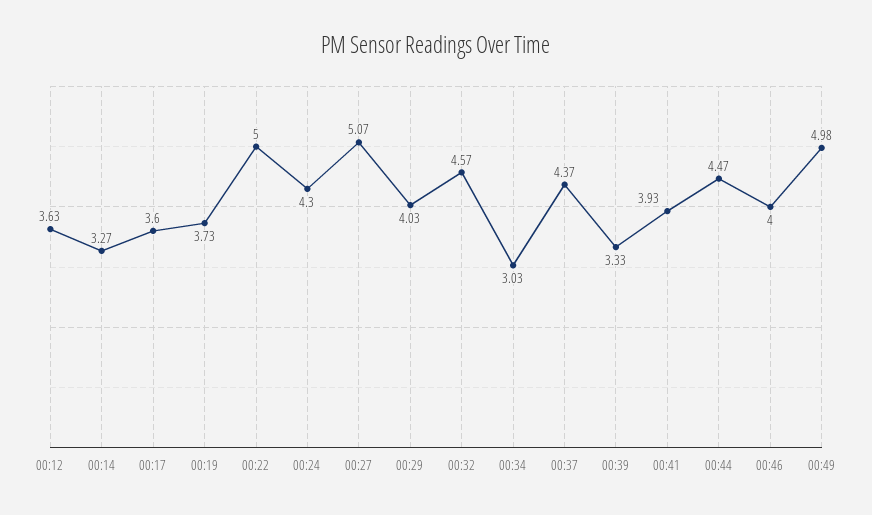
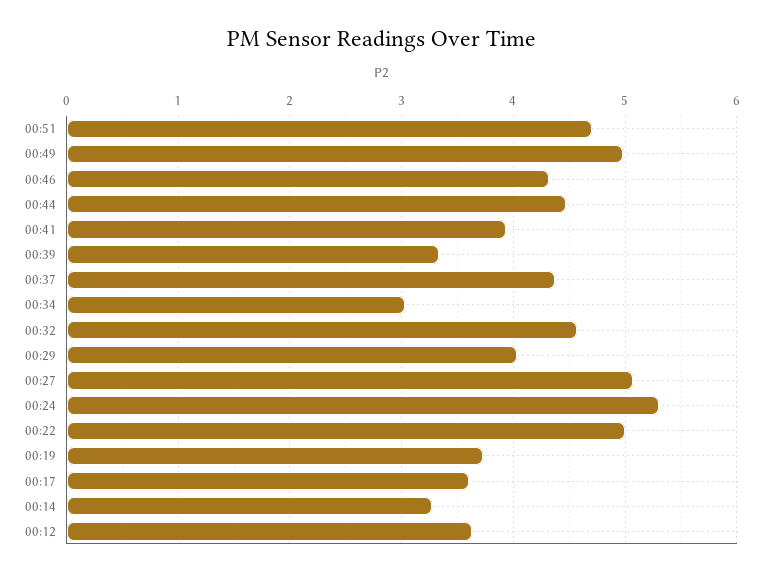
00:24: 4.3 -> 5.3
00:46: 4 -> 4.3
00:51: none -> 4.7

